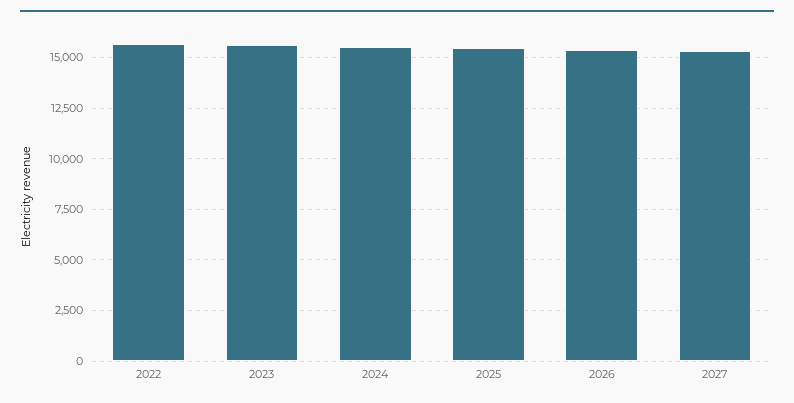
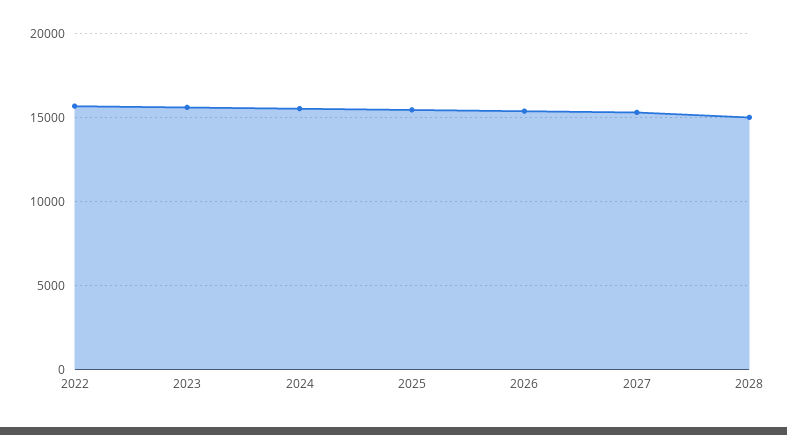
2028: none -> 15000

